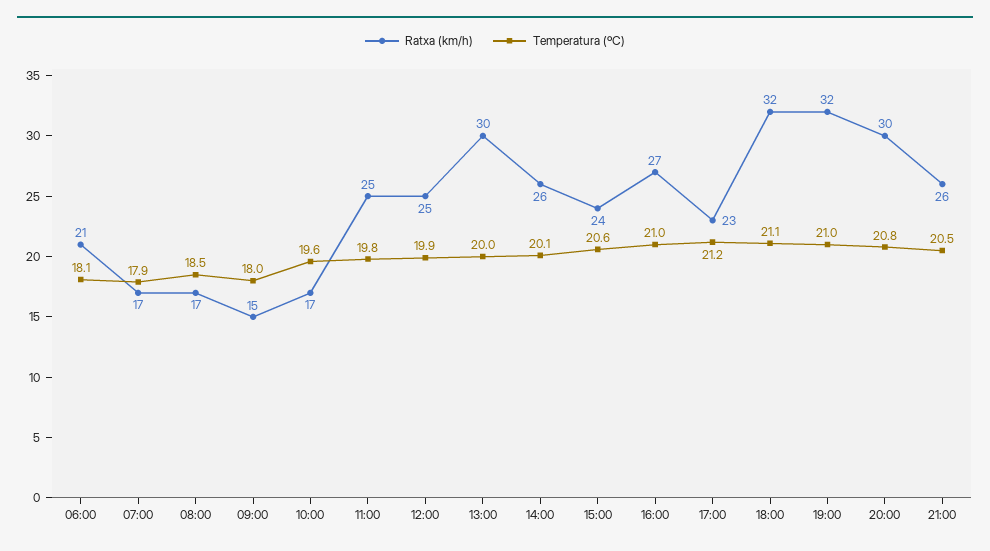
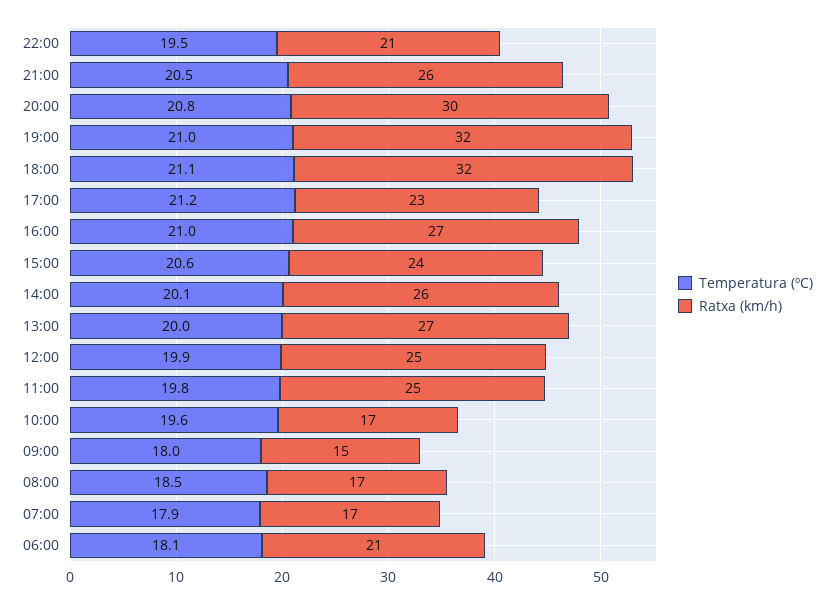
Ratxa (km/h), 13:00: 30 -> 27
Temperatura (ºC), 22:00: none -> 19.5
Ratxa (km/h), 22:00: none -> 21

